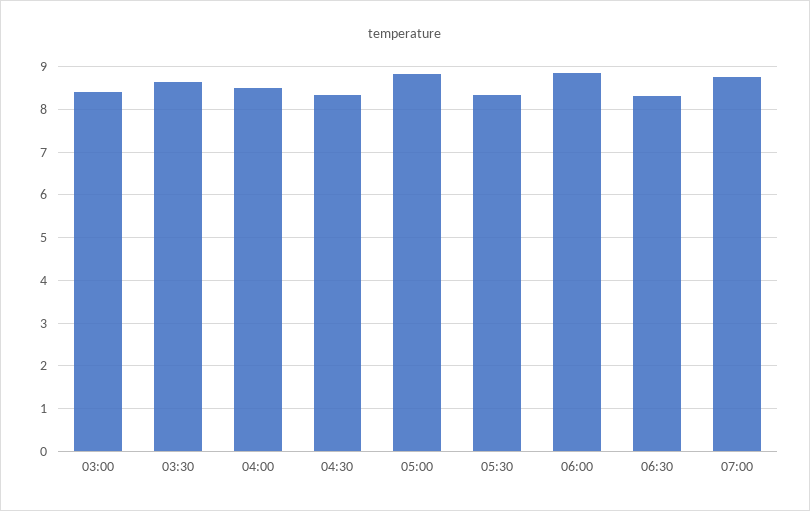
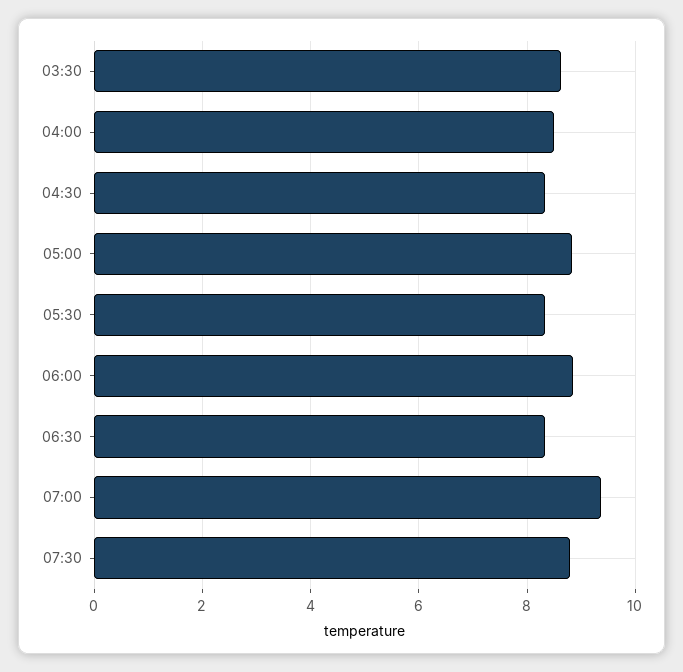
03:00: 8.4 -> none
07:00: 8.8 -> 9.4
07:30: none -> 8.8

